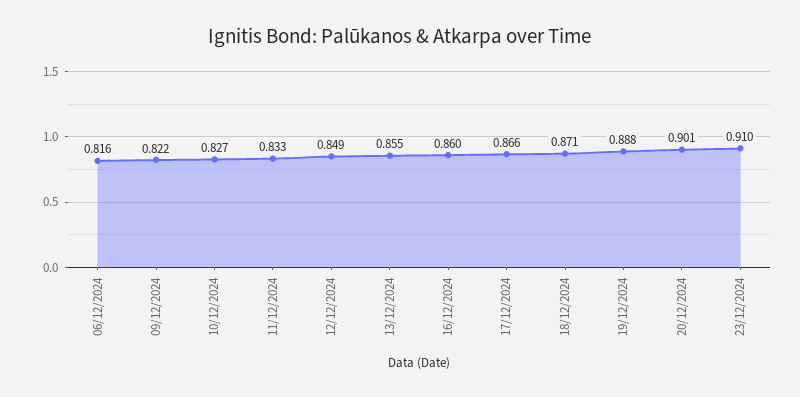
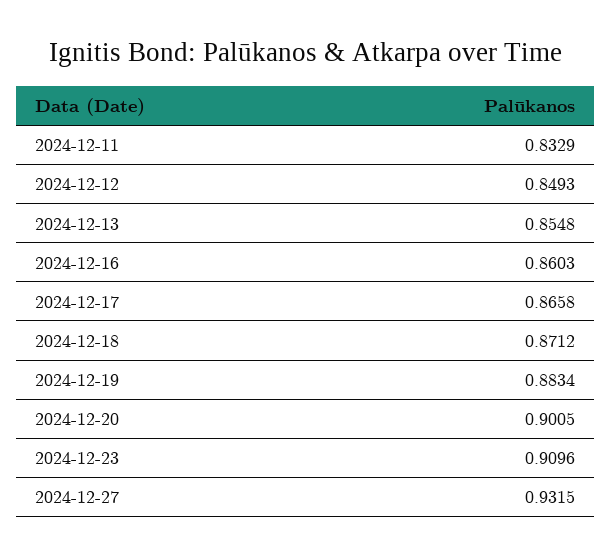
06/12/2024: 0.816 -> none
09/12/2024: 0.822 -> none
10/12/2024: 0.827 -> none
19/12/2024: 0.888 -> 0.8834
2024-12-27: none -> 0.9315

